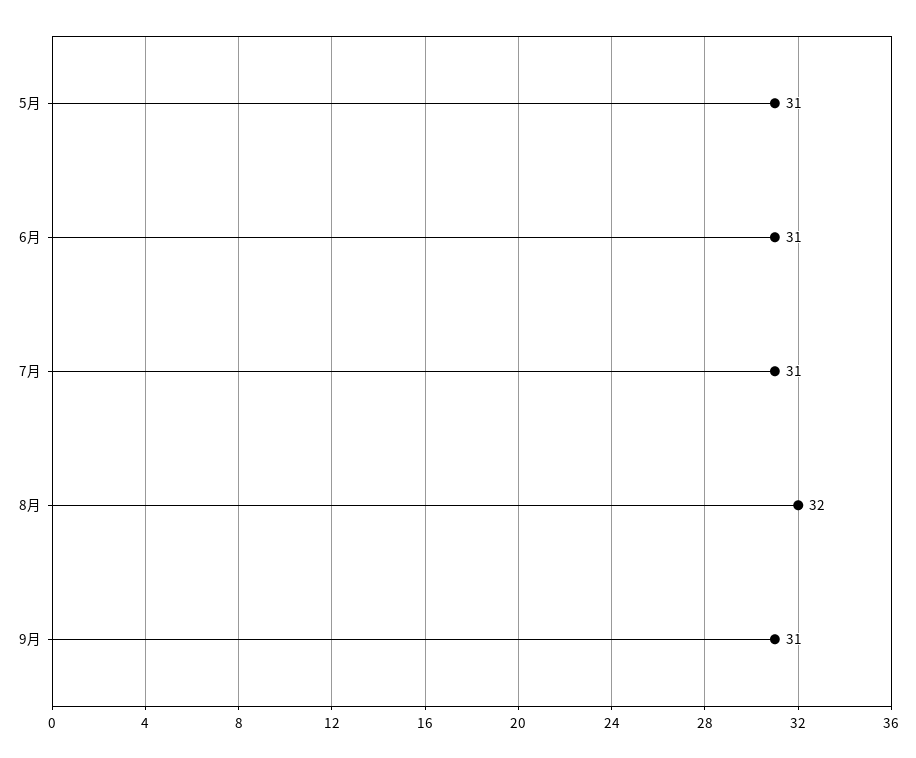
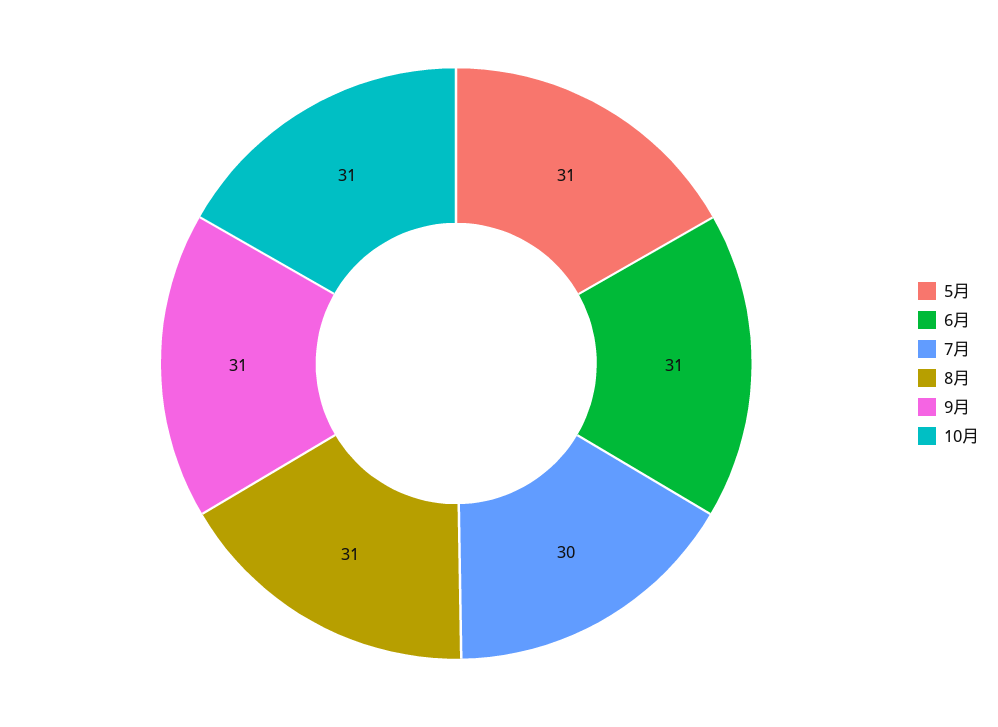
7月: 31 -> 30
8月: 32 -> 31
10月: none -> 31

